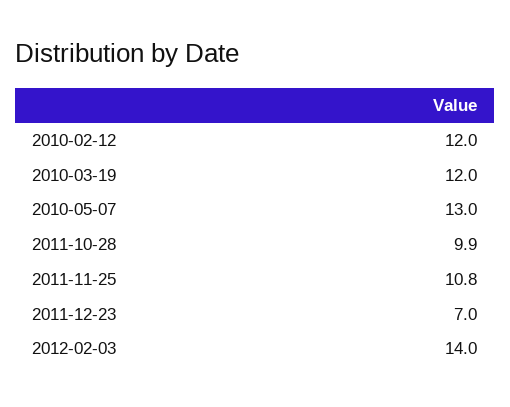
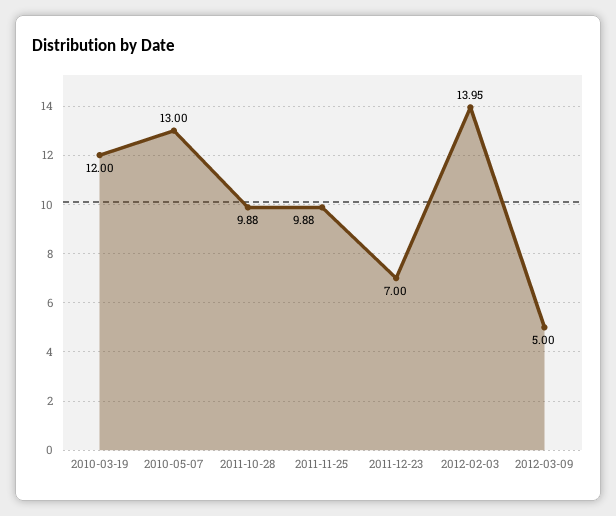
2010-02-12: 12 -> none
2011-11-25: 10.8 -> 9.88
2012-03-09: none -> 5

